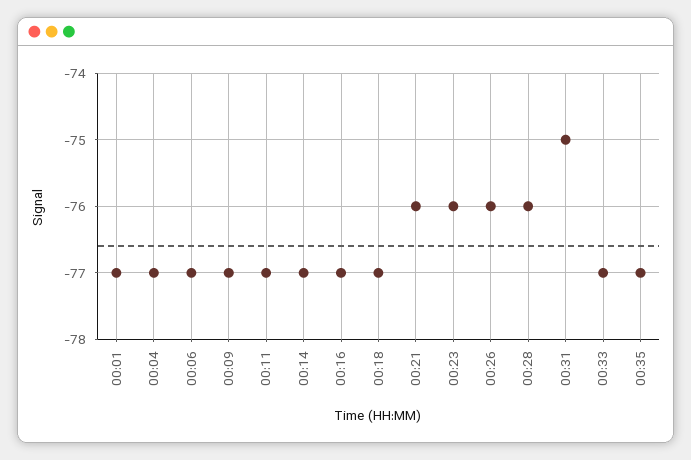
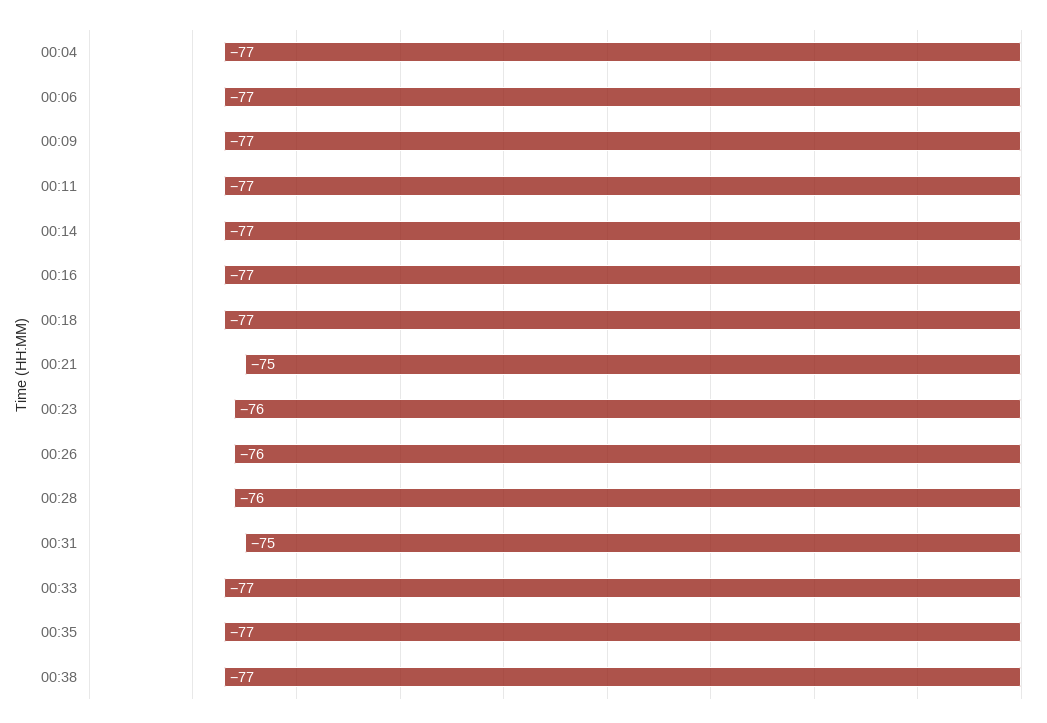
00:01: -77 -> none
00:21: -76 -> -75
00:38: none -> -77

